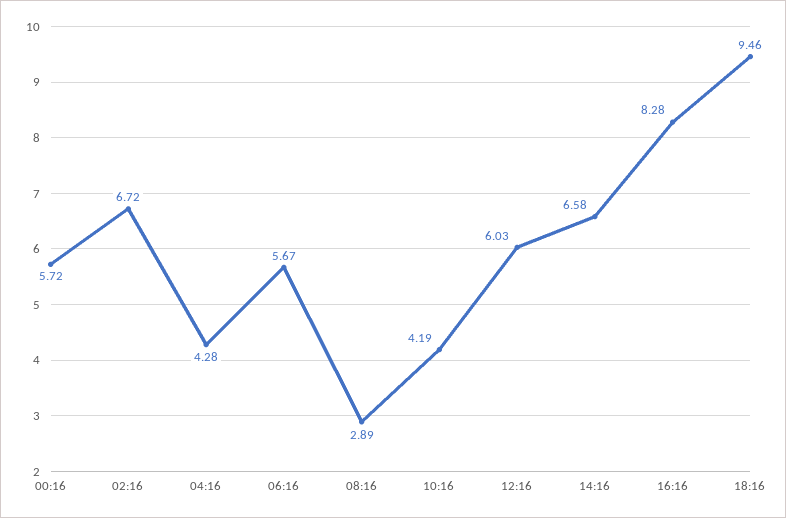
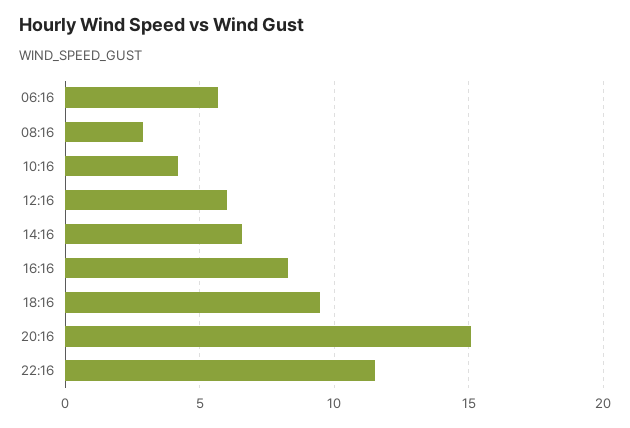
00:16: 5.72 -> none
02:16: 6.72 -> none
04:16: 4.28 -> none
20:16: none -> 15
22:16: none -> 11.5

